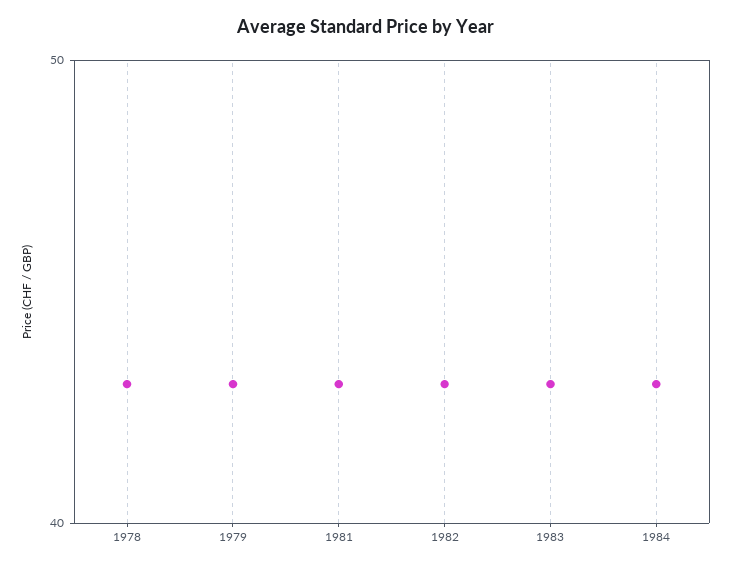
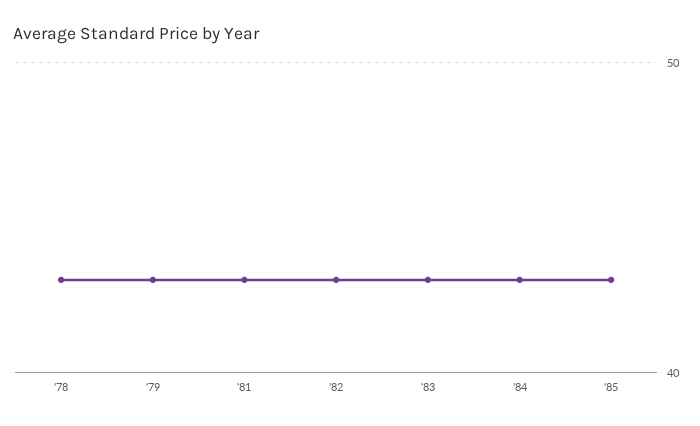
'85: none -> 43

